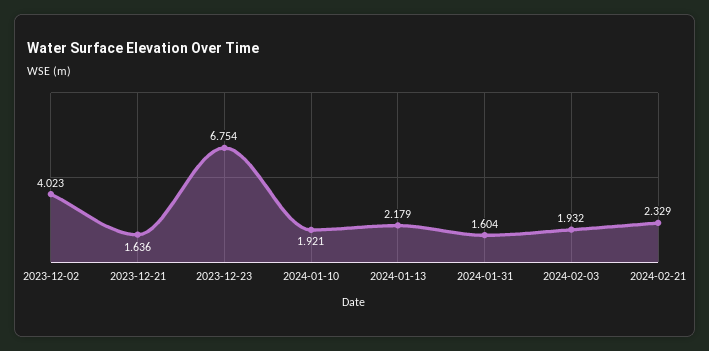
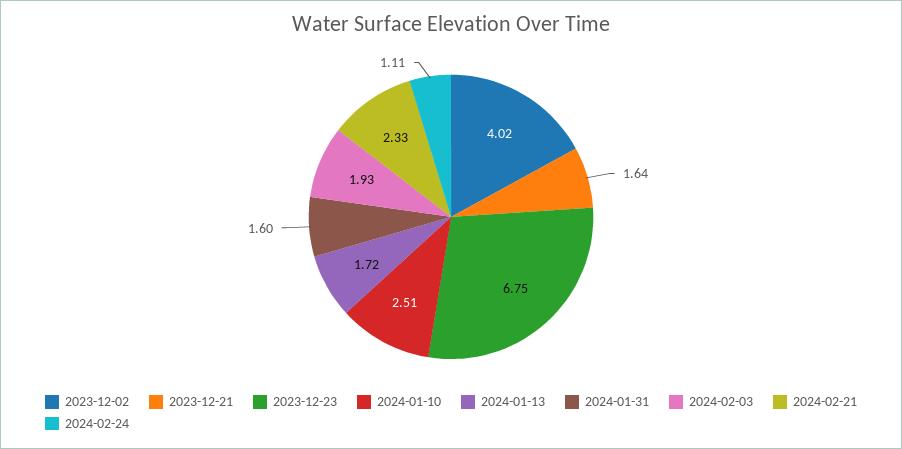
2024-01-10: 1.921 -> 2.51
2024-01-13: 2.179 -> 1.72
2024-02-24: none -> 1.11

